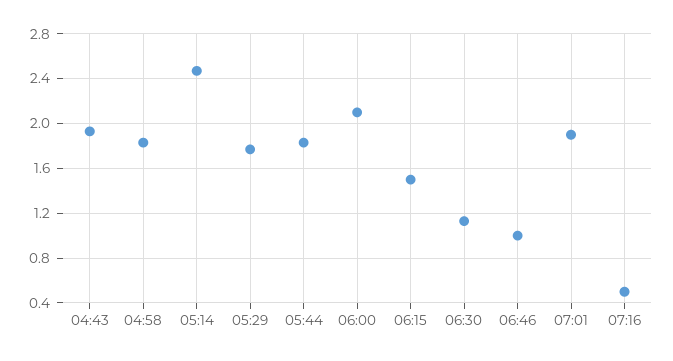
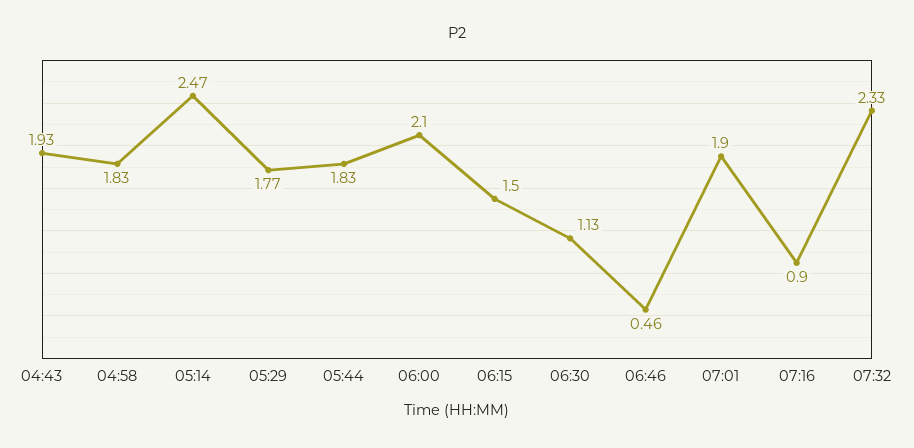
06:46: 1 -> 0.46
07:16: 0.5 -> 0.9
07:32: none -> 2.33

